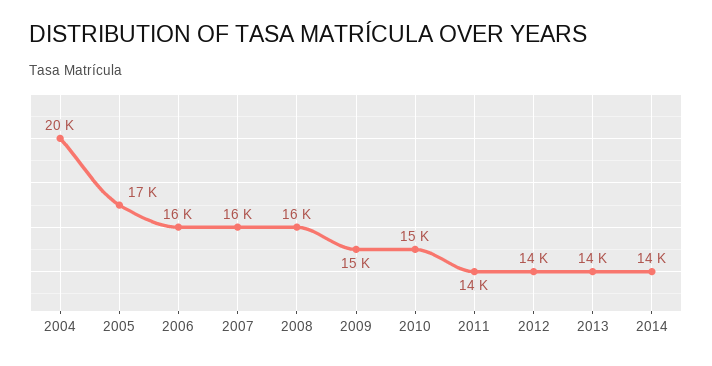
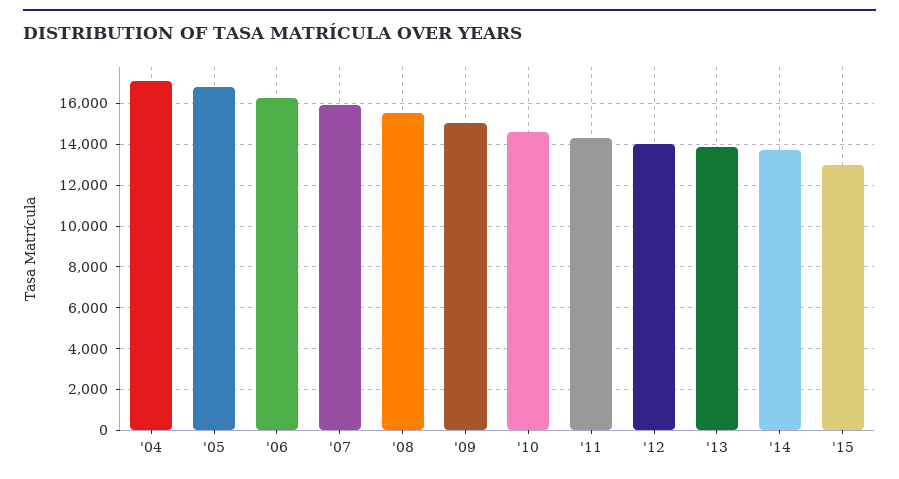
2004: 20000 -> 17000
'15: none -> 13000

